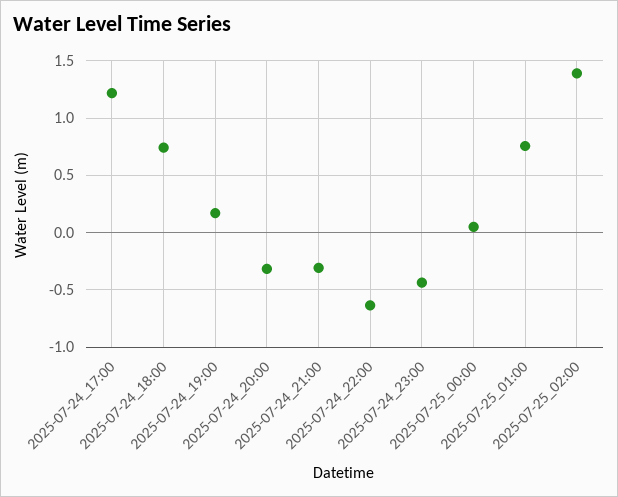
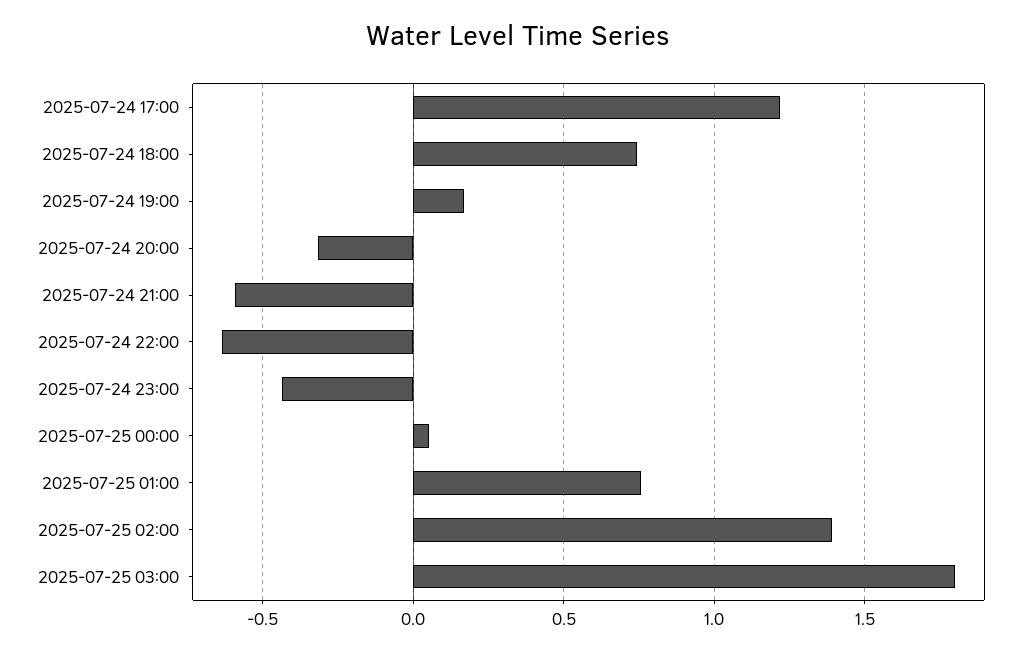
2025-07-24_21:00: -0.3 -> -0.6
2025-07-25 03:00: none -> 1.8

